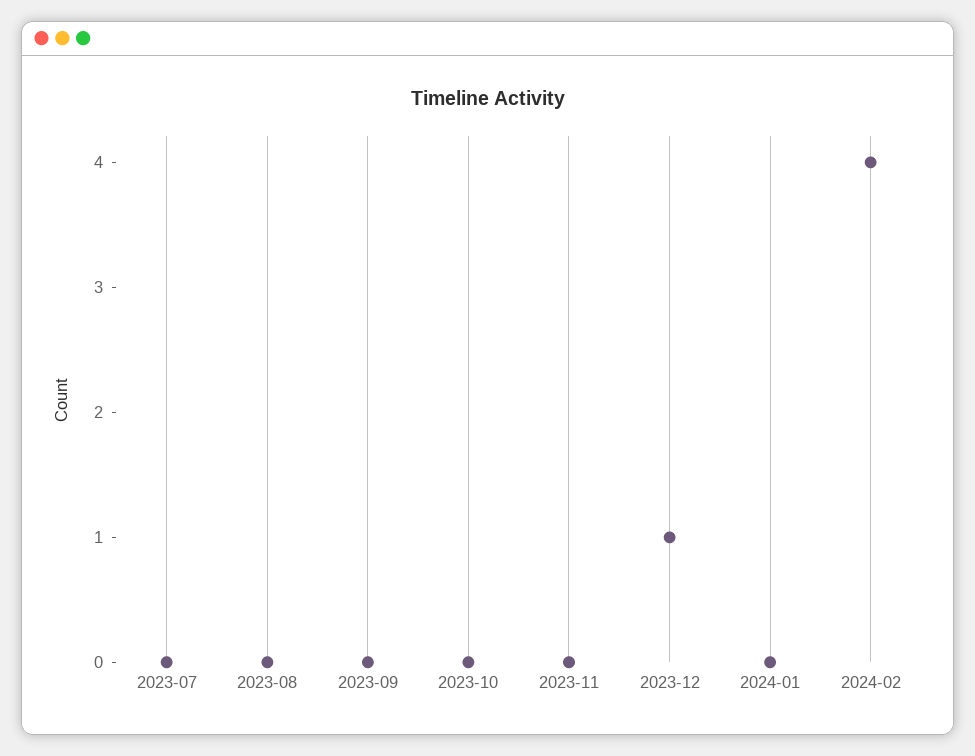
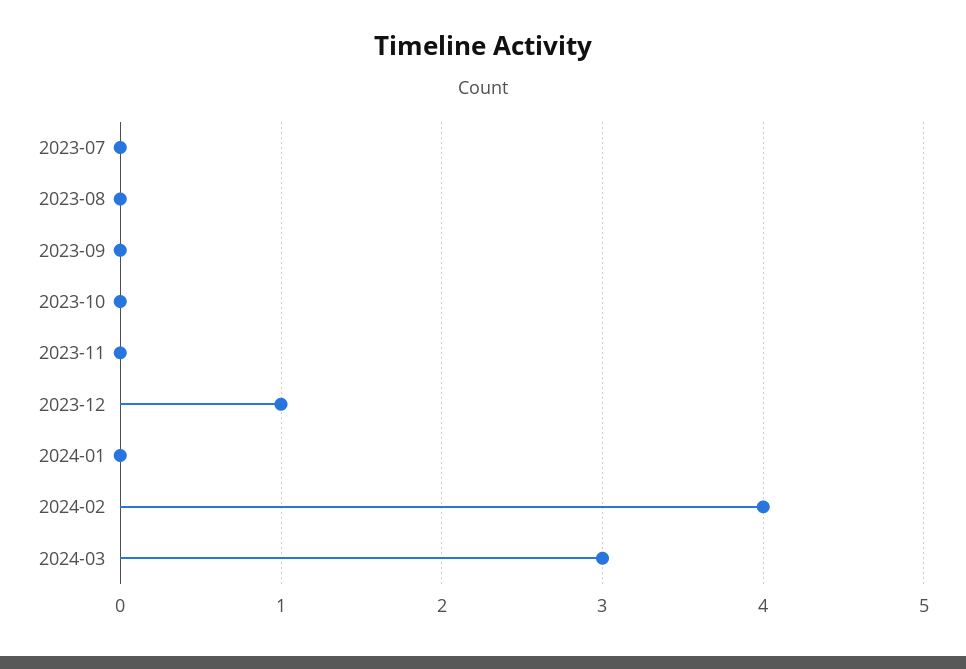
2024-03: none -> 3

